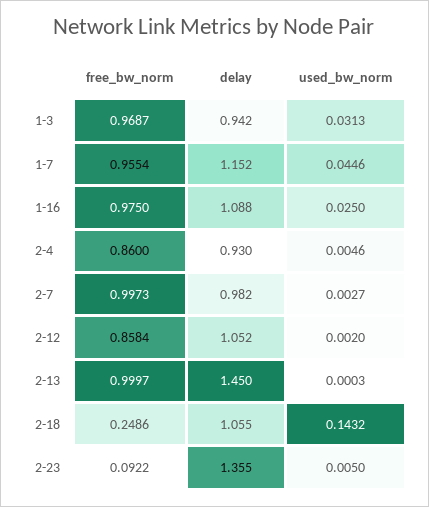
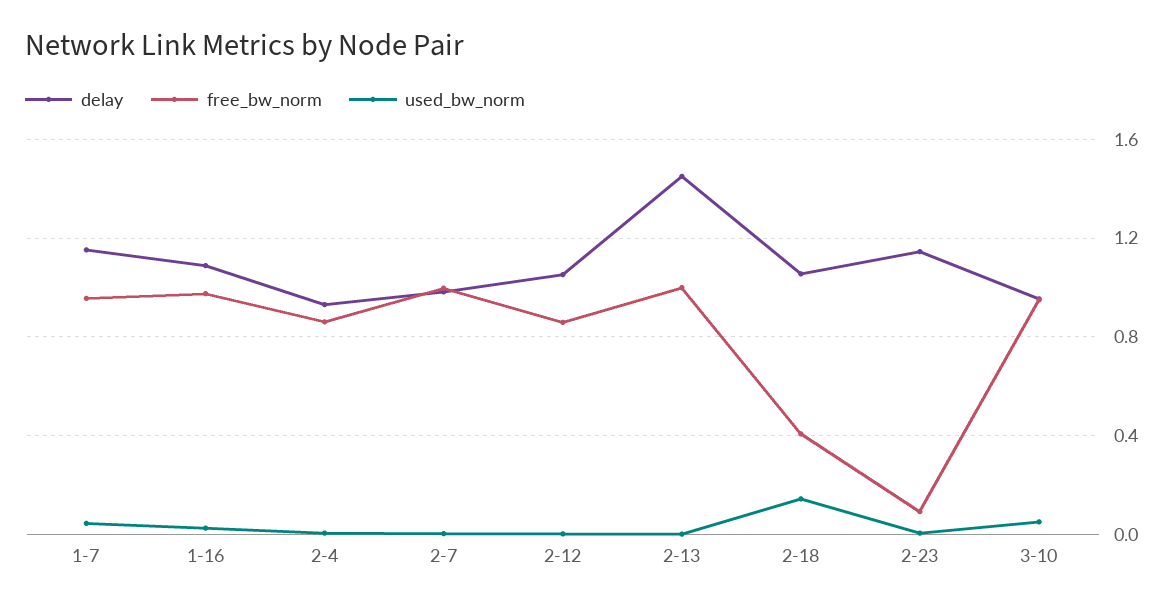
free_bw_norm, 1-3: 0.9687 -> none
delay, 1-3: 0.942 -> none
used_bw_norm, 1-3: 0.0313 -> none
free_bw_norm, 2-18: 0.2486 -> 0.4
delay, 2-23: 1.355 -> 1.15
delay, 3-10: none -> 0.95
free_bw_norm, 3-10: none -> 0.95
used_bw_norm, 3-10: none -> 0.05

